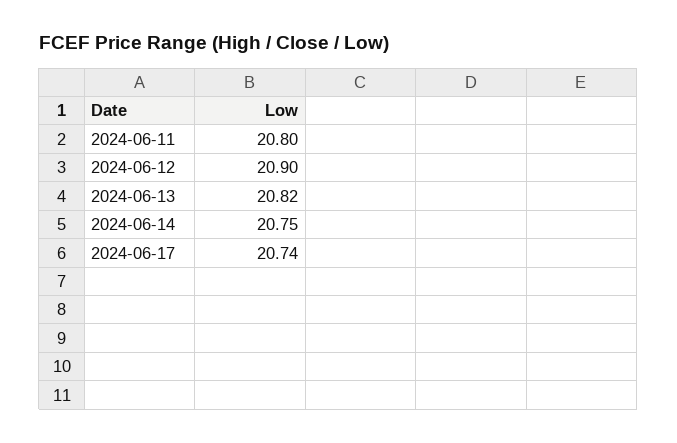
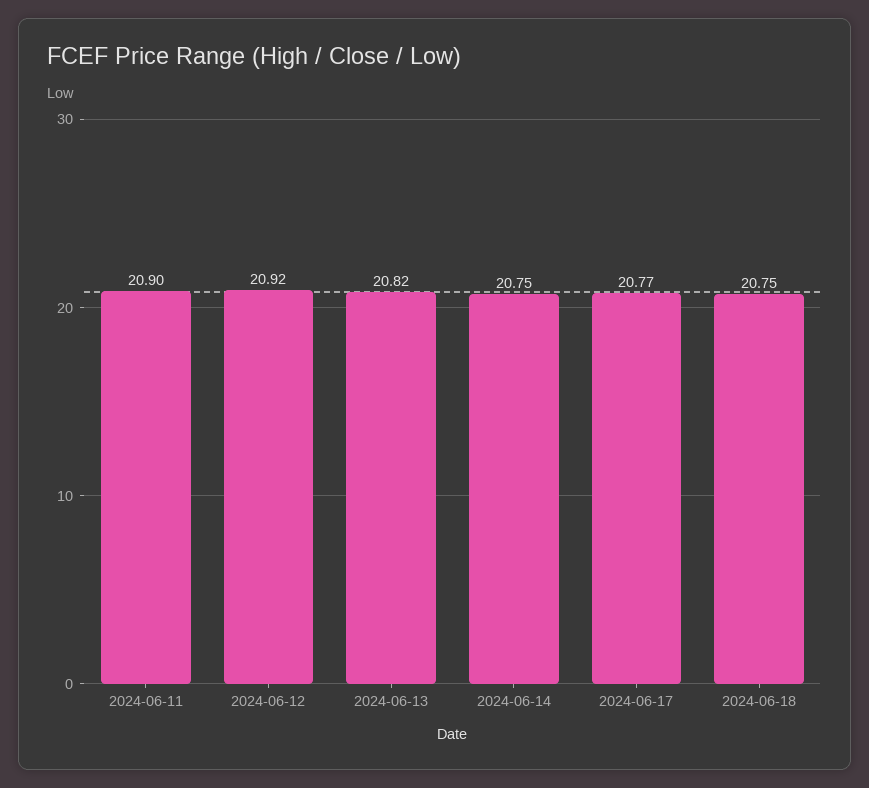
2024-06-11: 20.8 -> 20.9
2024-06-12: 20.9 -> 20.92
2024-06-17: 20.74 -> 20.77
2024-06-18: none -> 20.75

